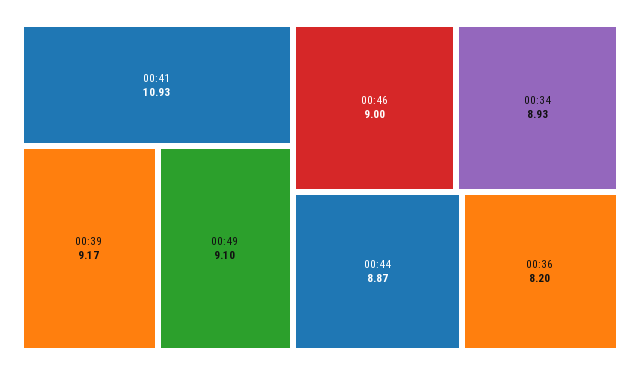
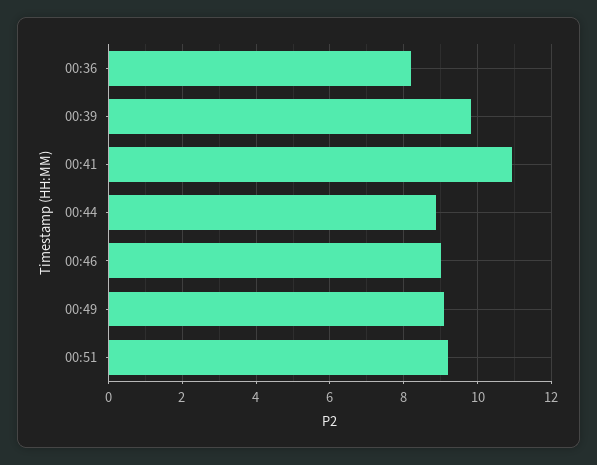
00:39: 9.17 -> 9.8
00:34: 8.93 -> none
00:51: none -> 9.2

